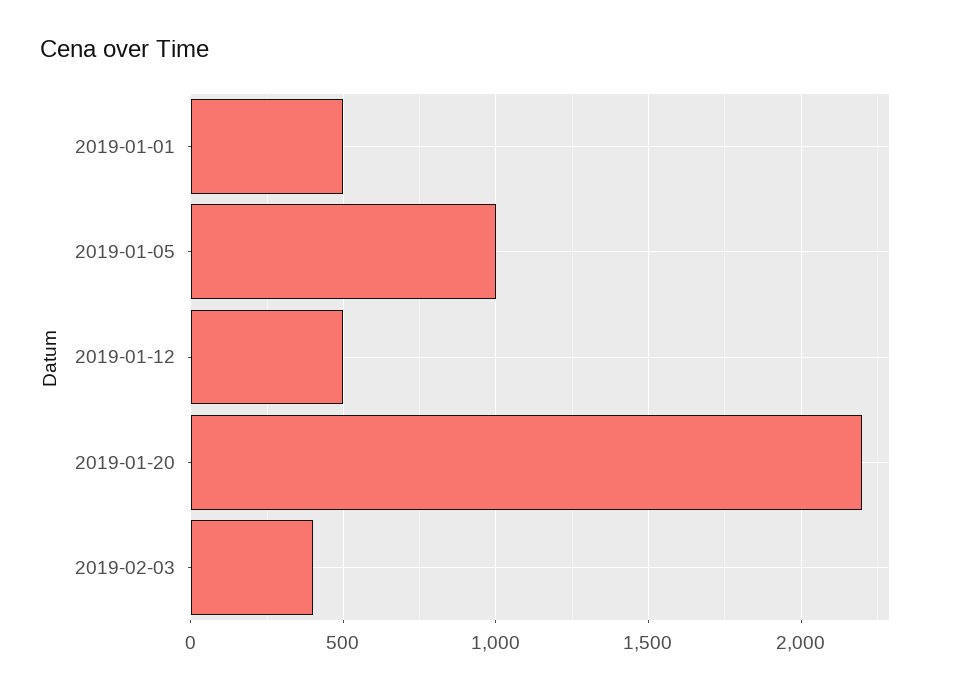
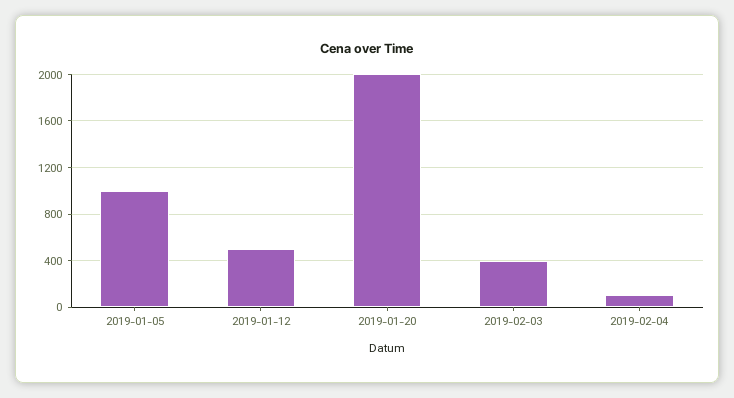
2019-01-01: 500 -> none
2019-01-20: 2200 -> 2000
2019-02-04: none -> 100

